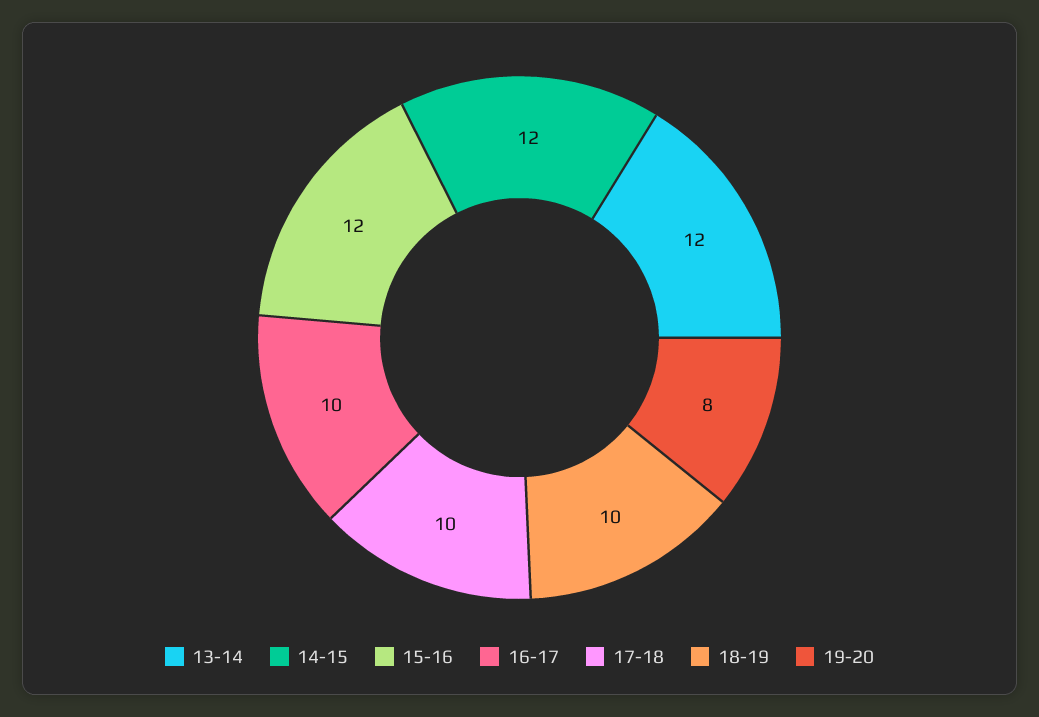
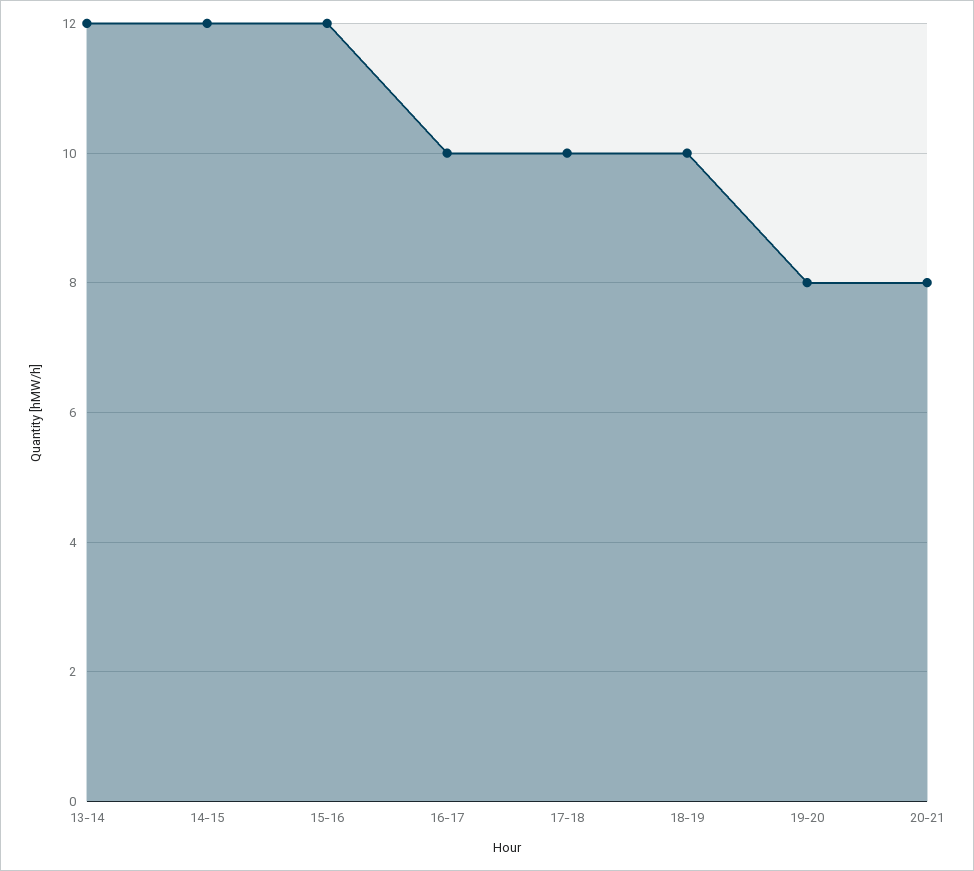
20-21: none -> 8

